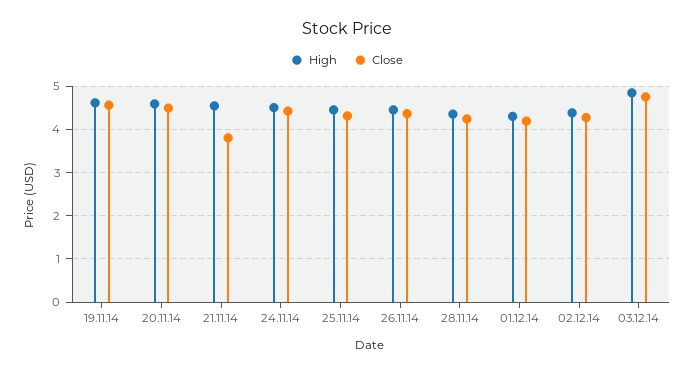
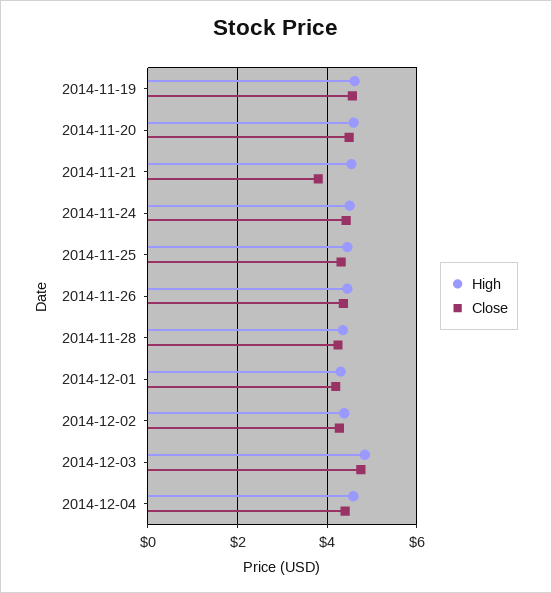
High, 2014-12-04: none -> 4.6
Close, 2014-12-04: none -> 4.4

